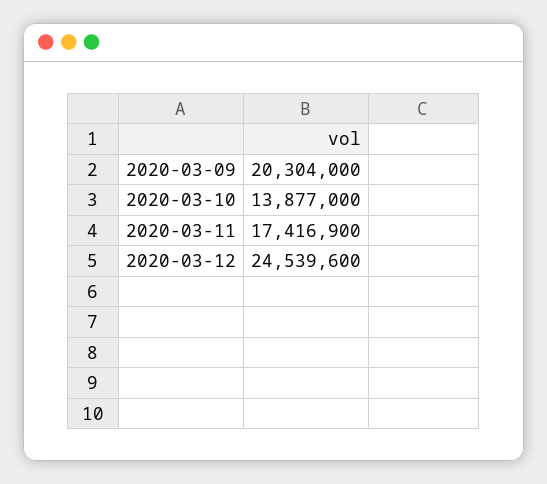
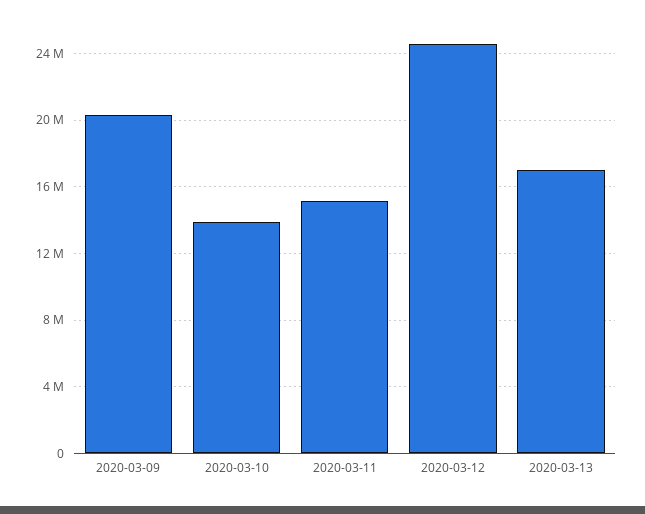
2020-03-11: 17416900 -> 15000000
2020-03-13: none -> 17000000

